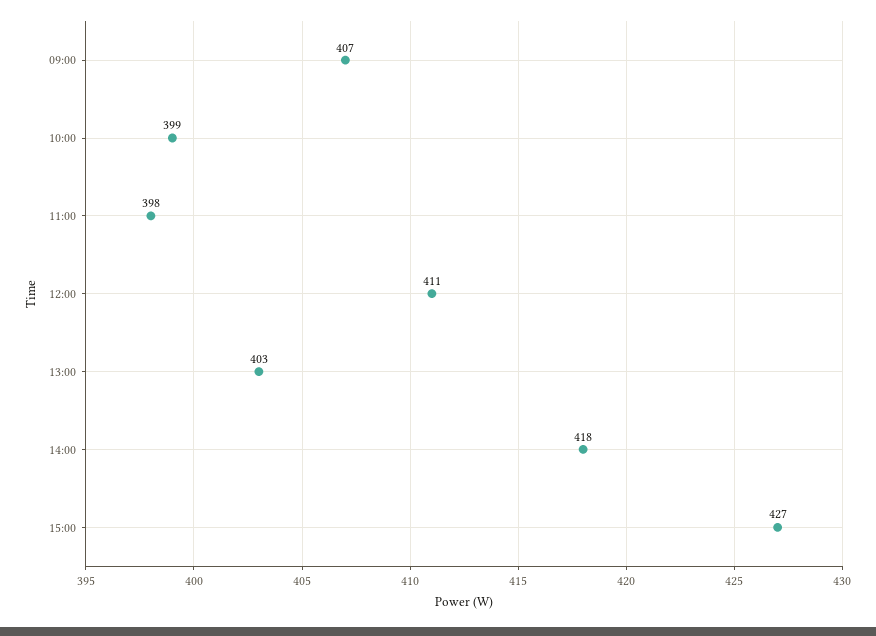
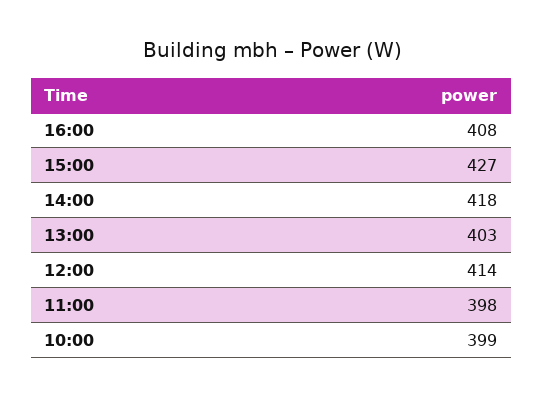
09:00: 407 -> none
12:00: 411 -> 414
16:00: none -> 408

